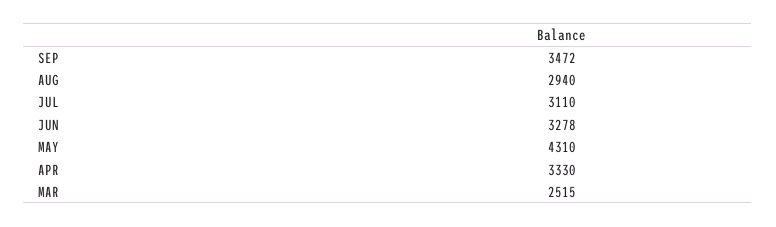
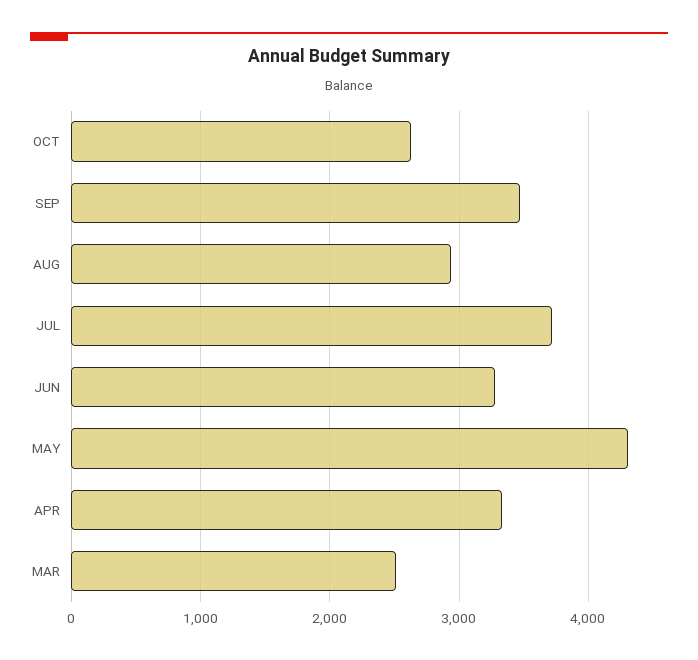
JUL: 3110 -> 3700
OCT: none -> 2600

